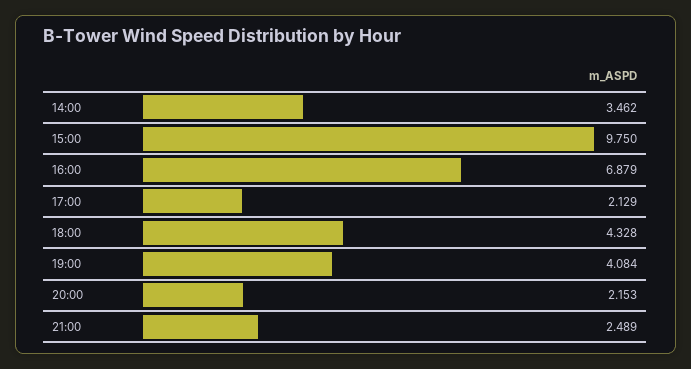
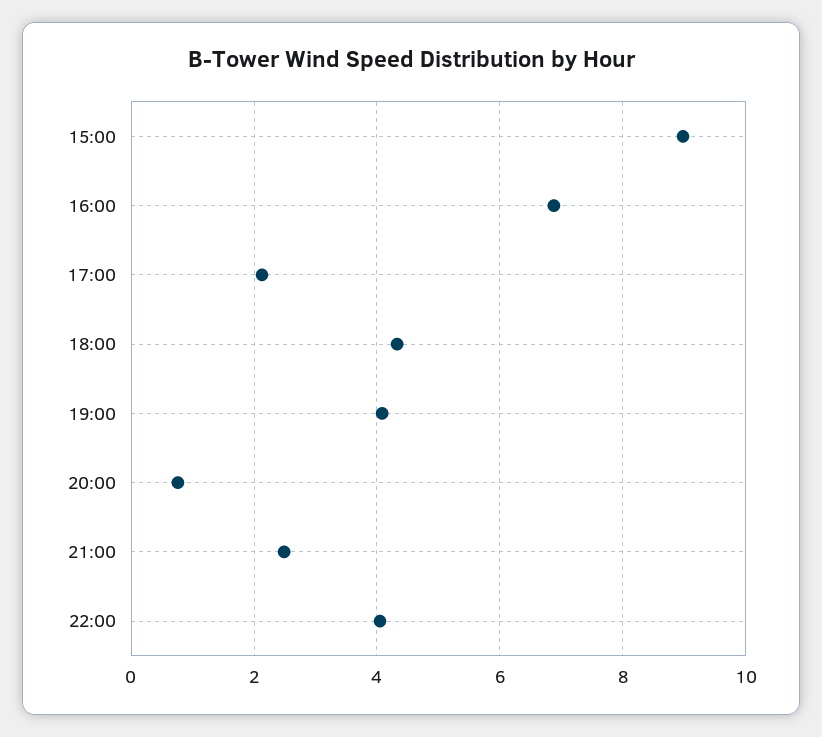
14:00: 3.462 -> none
15:00: 9.75 -> 9
20:00: 2.153 -> 0.8
22:00: none -> 4

